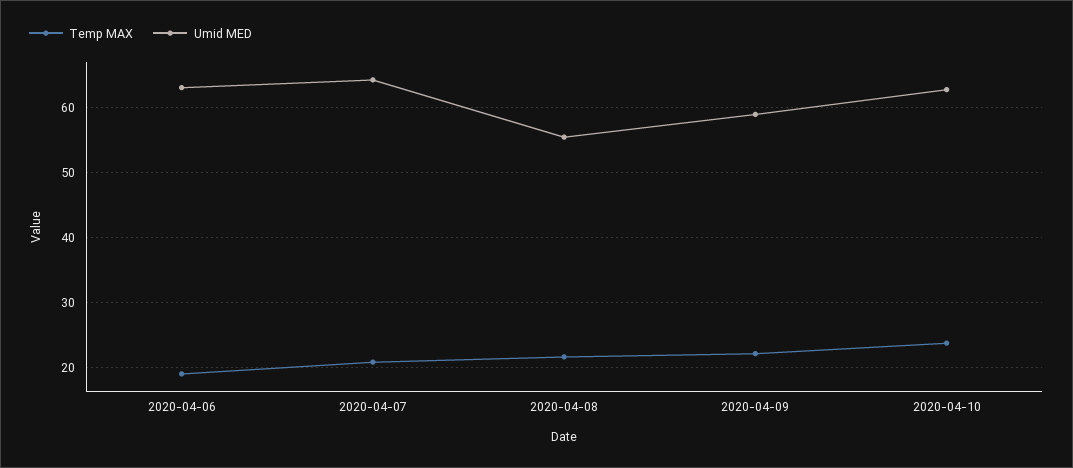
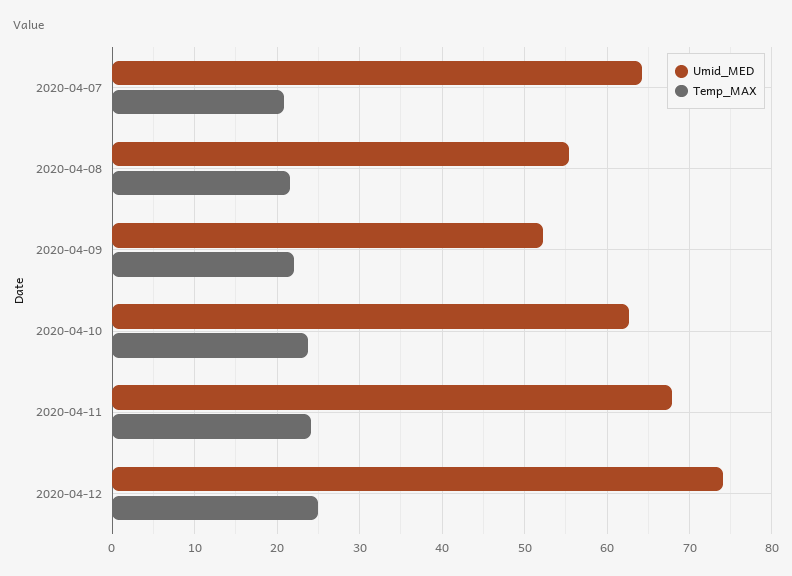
Temp MAX, 2020-04-06: 19 -> none
Umid MED, 2020-04-06: 63 -> none
Umid MED, 2020-04-09: 59 -> 52
Umid MED, 2020-04-11: none -> 68
Temp MAX, 2020-04-11: none -> 24
Umid MED, 2020-04-12: none -> 74
Temp MAX, 2020-04-12: none -> 25

